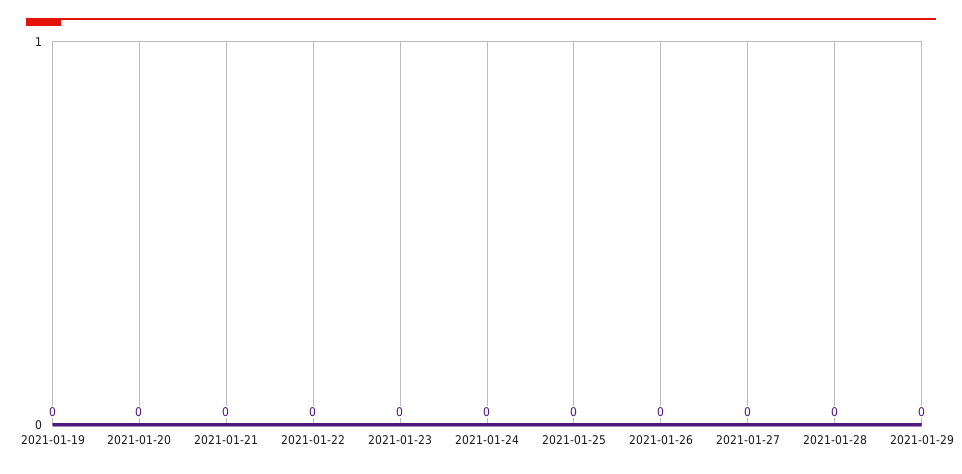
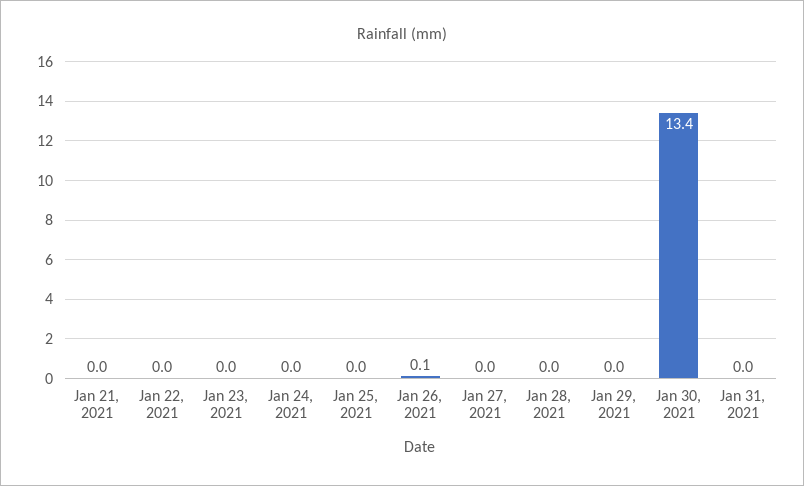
2021-01-19: 0 -> none
2021-01-20: 0 -> none
2021-01-26: 0 -> 0.1
Jan 30, 2021: none -> 13.4
Jan 31, 2021: none -> 0

